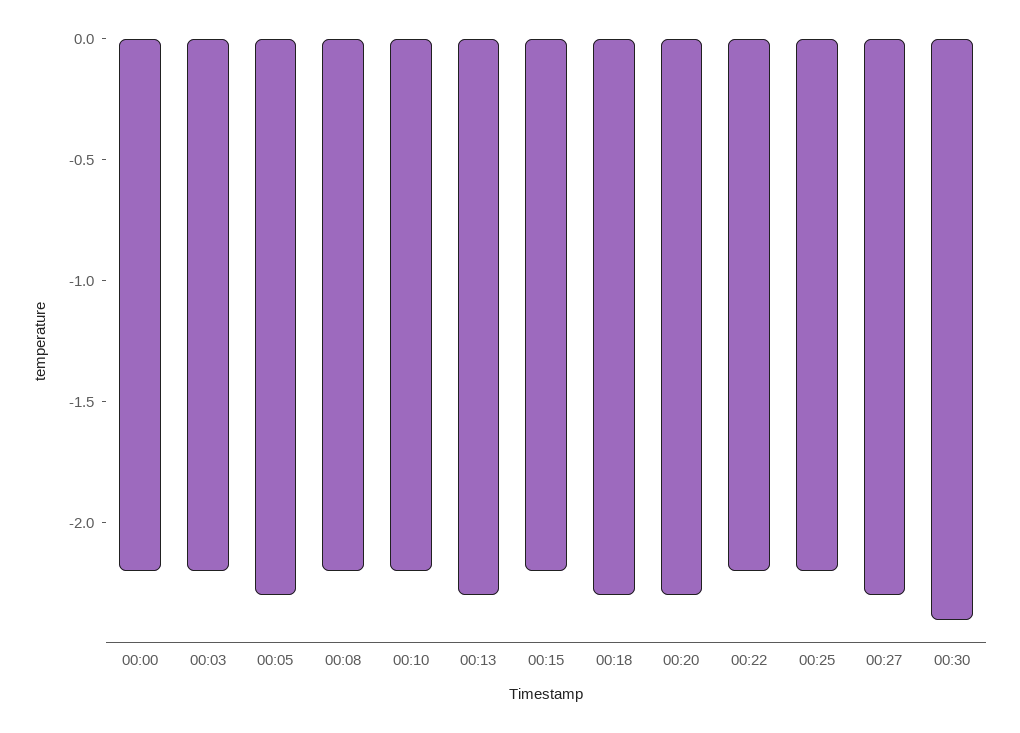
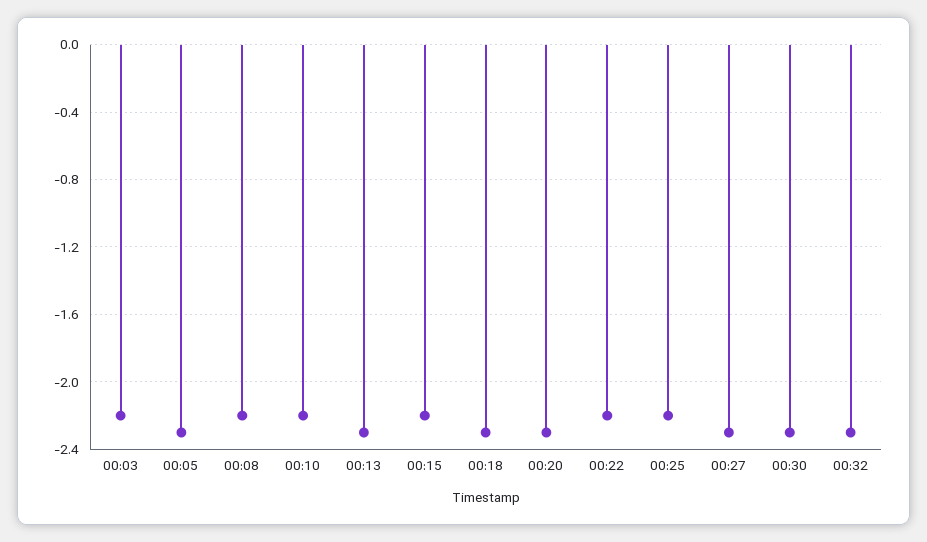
00:00: -2.2 -> none
00:30: -2.4 -> -2.3
00:32: none -> -2.3

